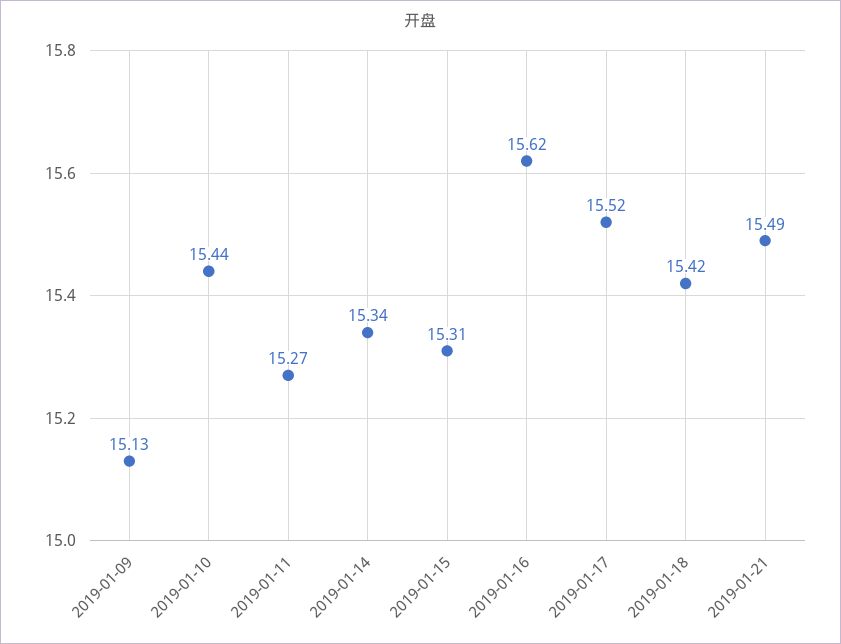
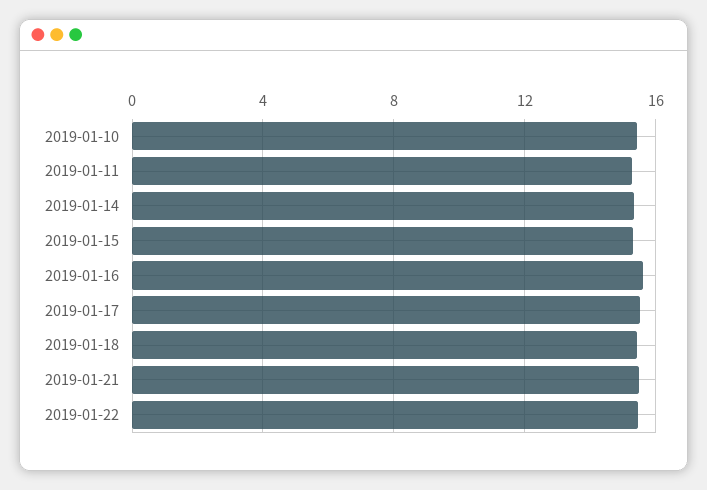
2019-01-09: 15.13 -> none
2019-01-22: none -> 15.5

